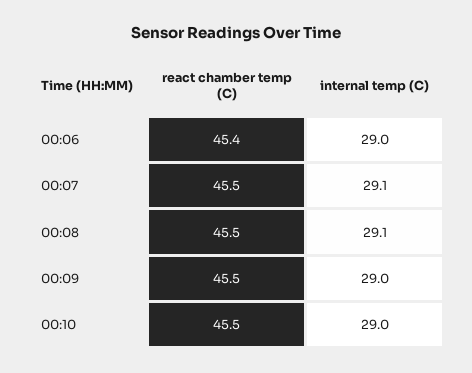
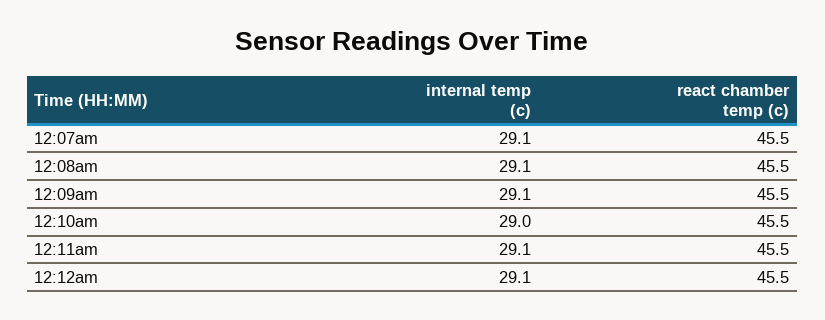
react chamber temp (C), 00:06: 45.4 -> none
internal temp (C), 00:06: 29 -> none
internal temp (C), 00:09: 29 -> 29.1
internal temp (C), 12:11am: none -> 29.1
react chamber temp (C), 12:11am: none -> 45.5
internal temp (C), 12:12am: none -> 29.1
react chamber temp (C), 12:12am: none -> 45.5

